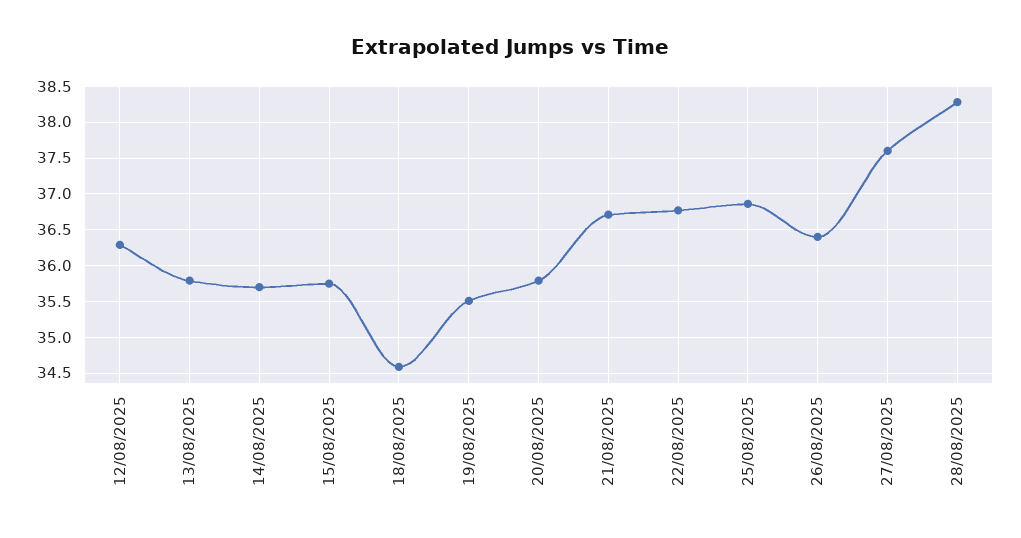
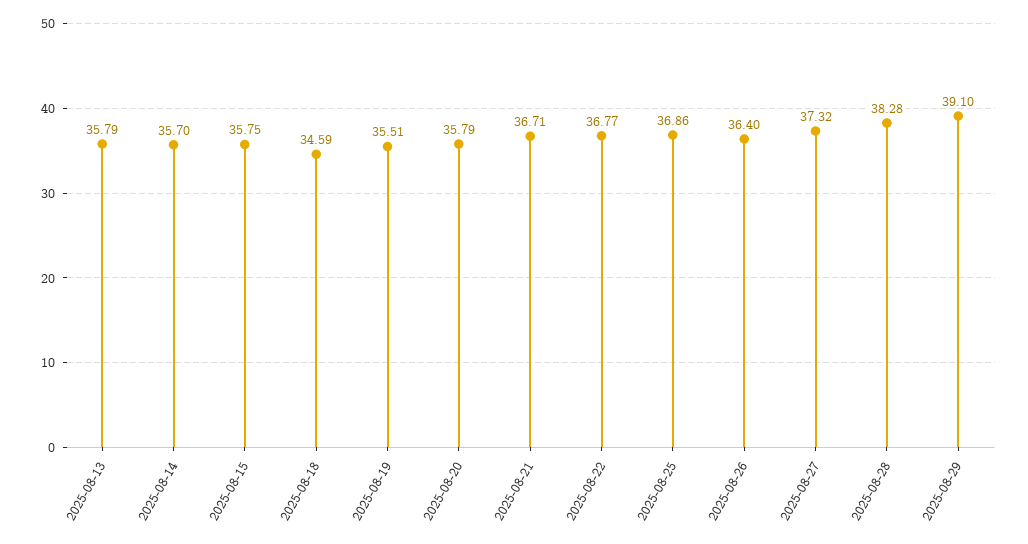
12/08/2025: 36.3 -> none
27/08/2025: 37.6 -> 37.32
2025-08-29: none -> 39.1

